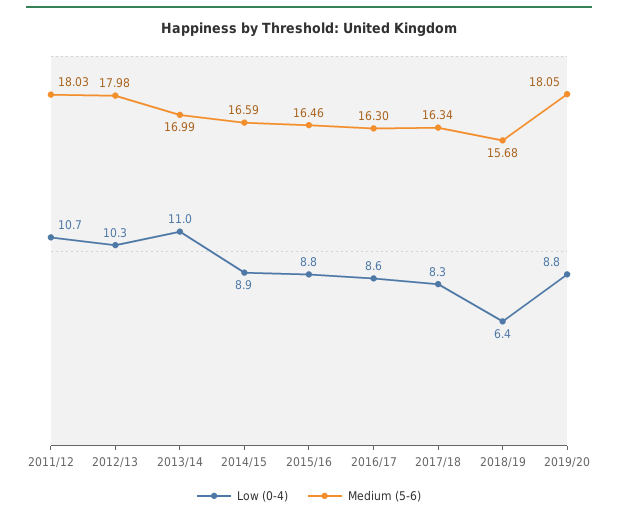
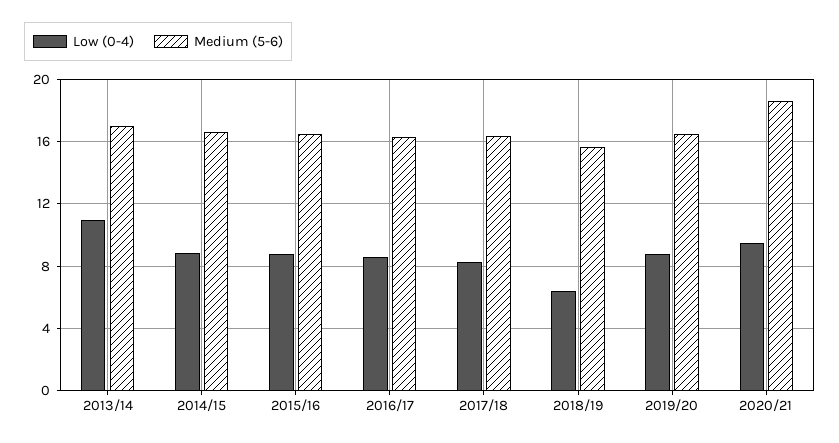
Low (0-4), 2011/12: 10.7 -> none
Medium (5-6), 2011/12: 18.03 -> none
Low (0-4), 2012/13: 10.3 -> none
Medium (5-6), 2012/13: 17.98 -> none
Medium (5-6), 2019/20: 18.05 -> 16.5
Low (0-4), 2020/21: none -> 9.5
Medium (5-6), 2020/21: none -> 18.5

